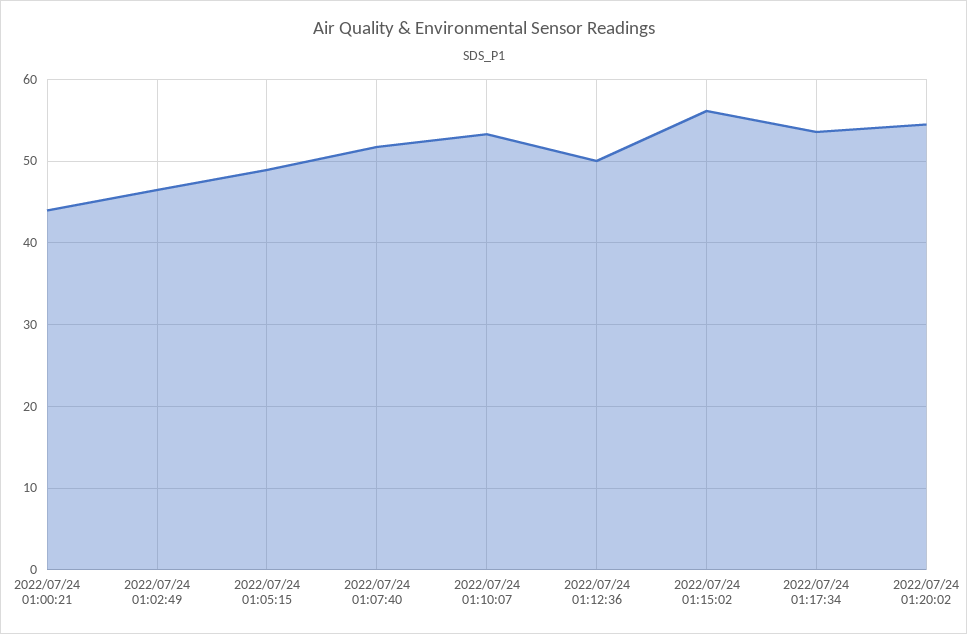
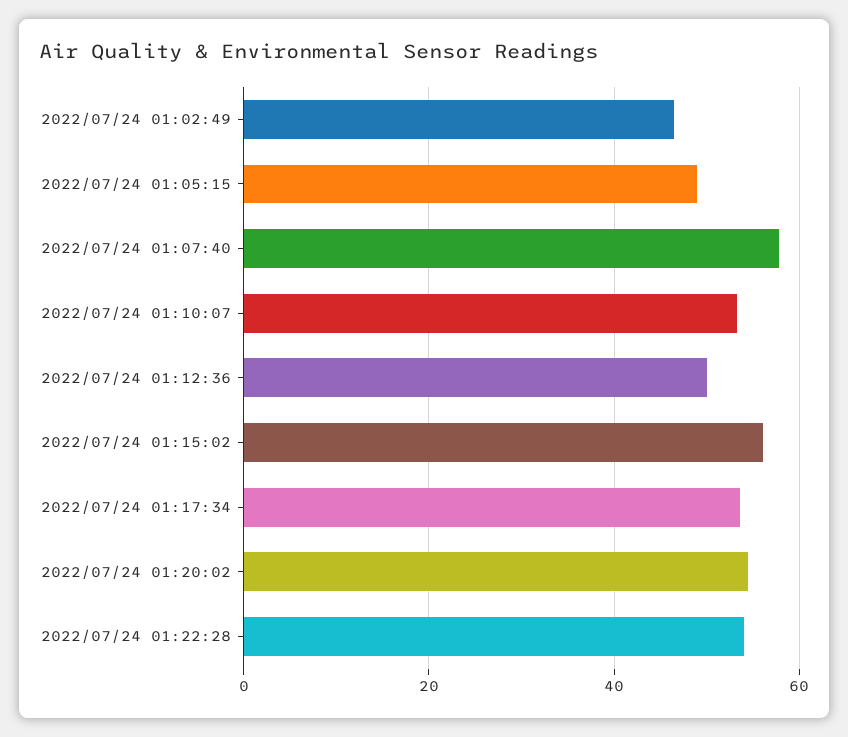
2022/07/24 01:00:21: 44 -> none
2022/07/24 01:07:40: 52 -> 58
2022/07/24 01:22:28: none -> 54

